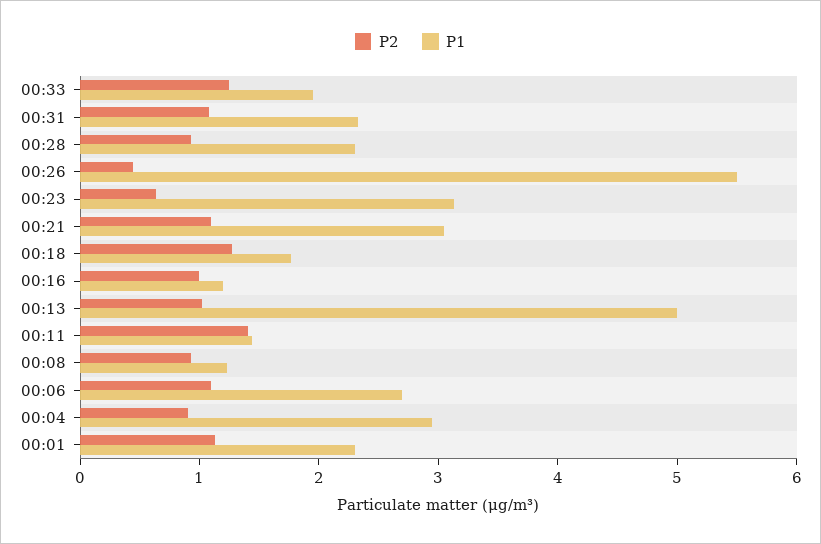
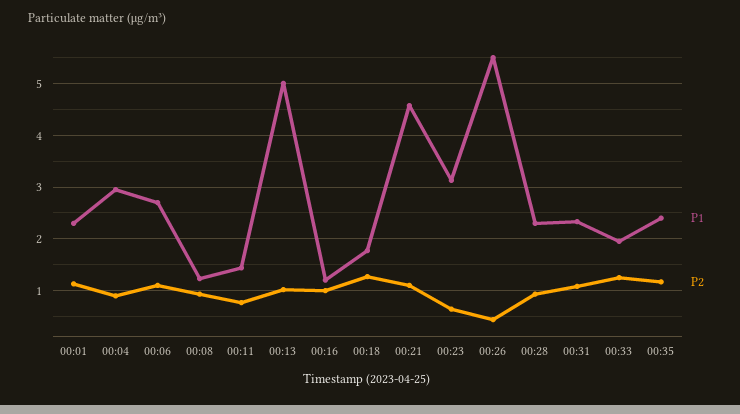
P1, 00:21: 3 -> 4.6
P2, 00:11: 1.4 -> 0.8
P1, 00:35: none -> 2.4
P2, 00:35: none -> 1.2

